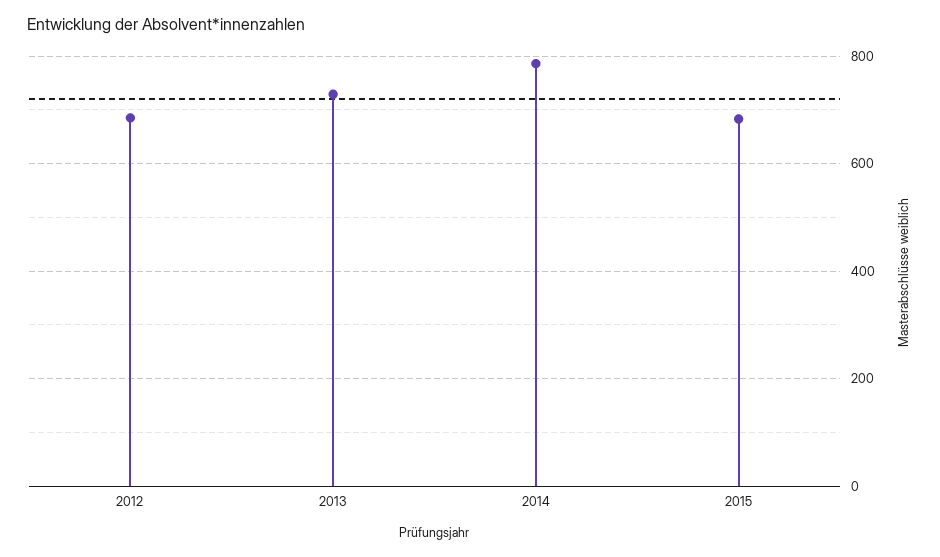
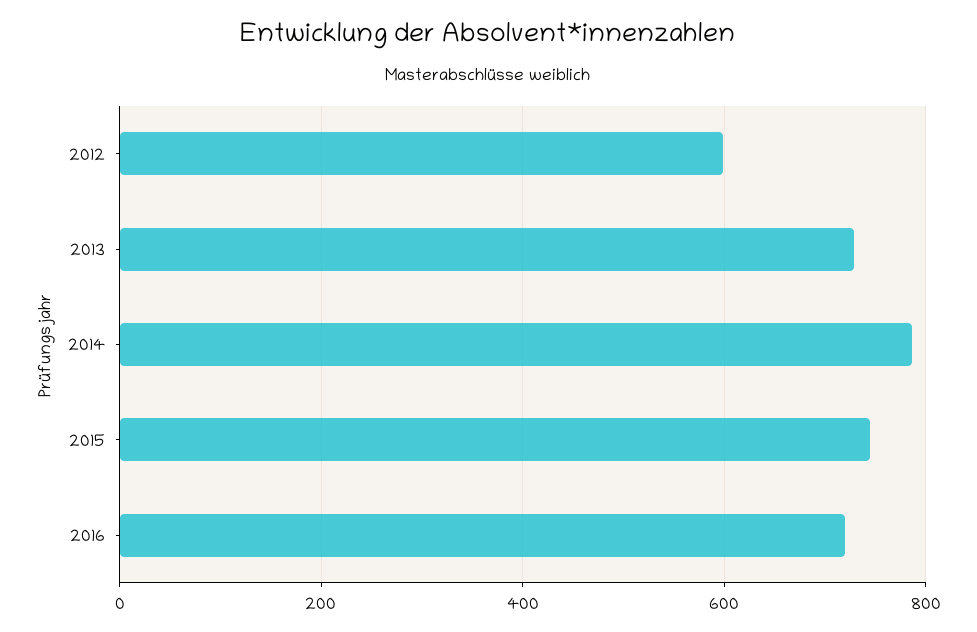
2012: 680 -> 600
2015: 680 -> 740
2016: none -> 720

